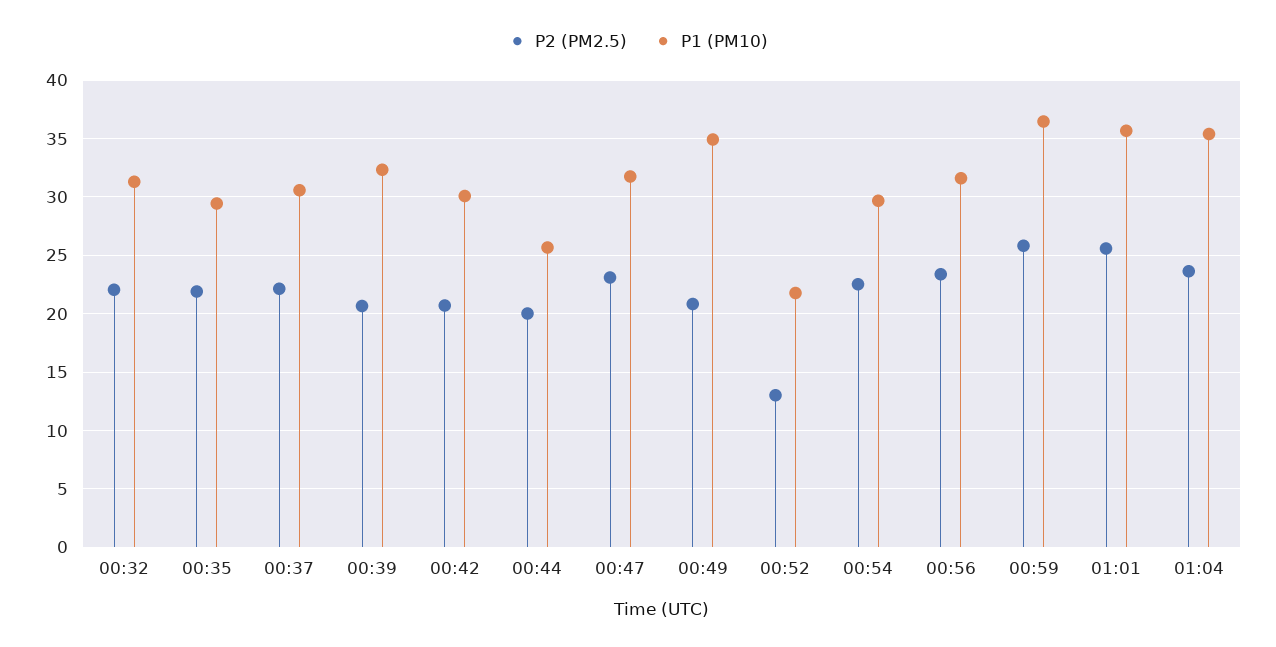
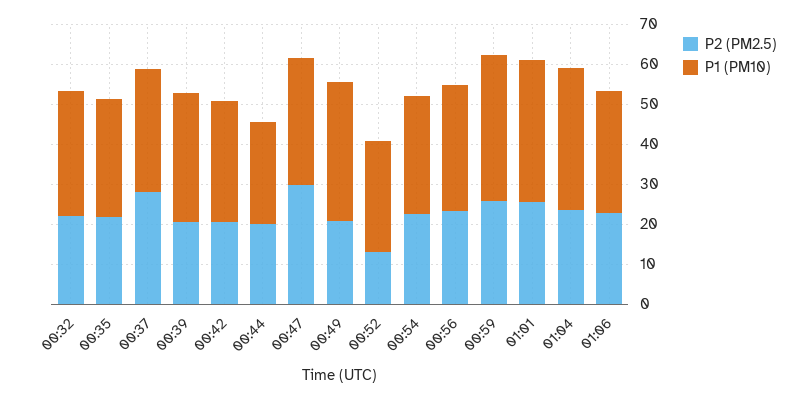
P2 (PM2.5), 00:37: 22 -> 27.5
P2 (PM2.5), 00:47: 23 -> 30
P1 (PM10), 00:52: 22 -> 27.5
P2 (PM2.5), 01:06: none -> 22.5
P1 (PM10), 01:06: none -> 30

